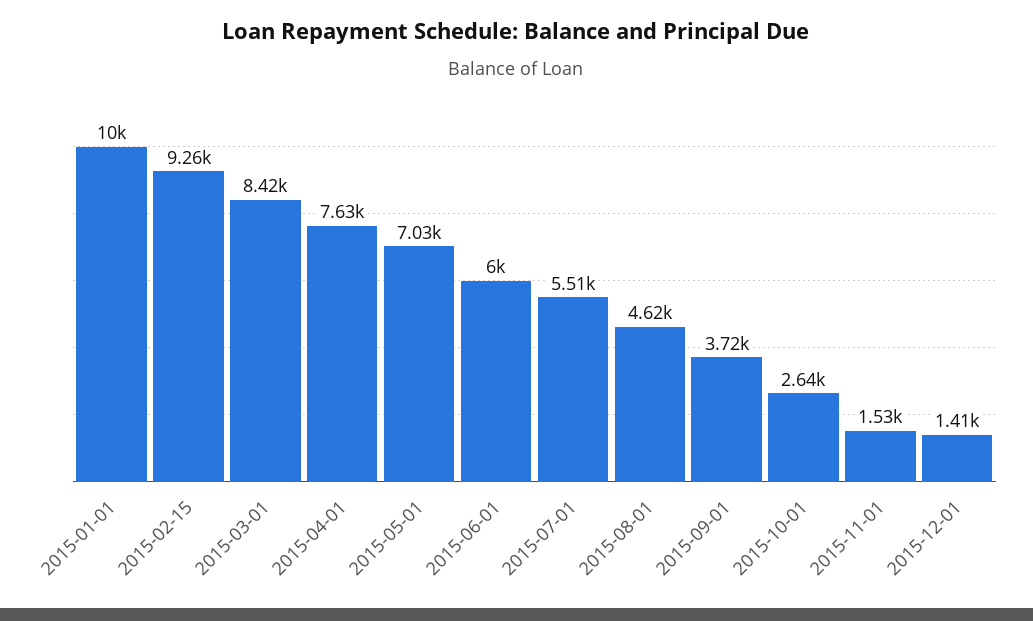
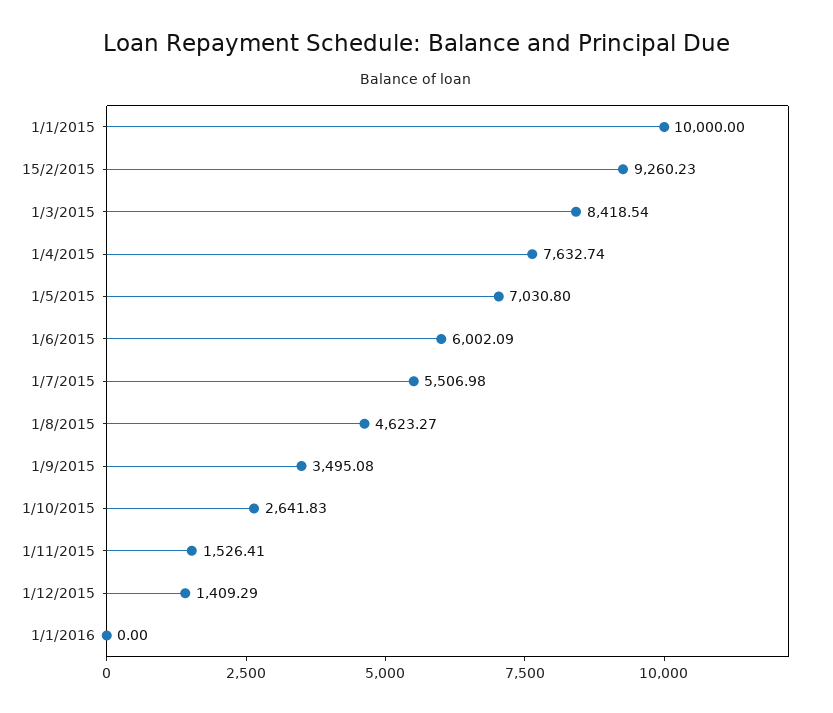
2015-09-01: 3720 -> 3495.08
1/1/2016: none -> 0

